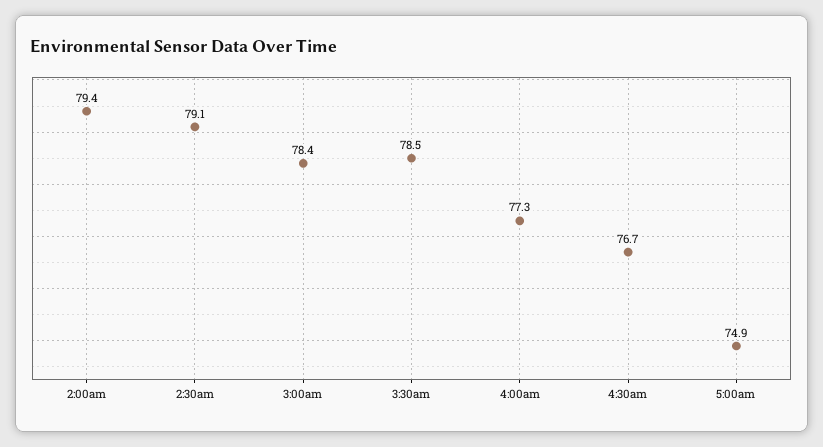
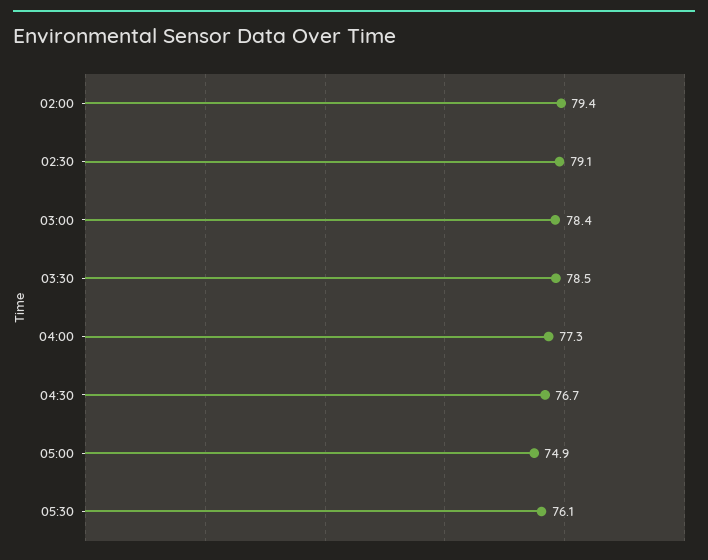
05:30: none -> 76.1

